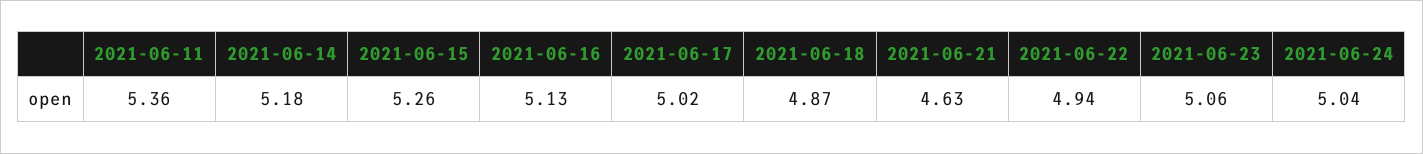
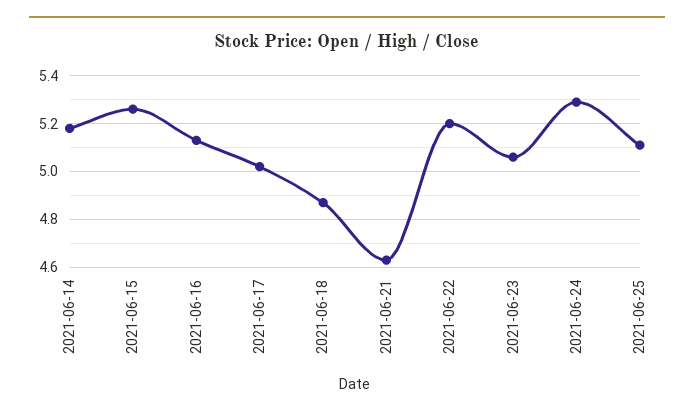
2021-06-11: 5.36 -> none
2021-06-22: 4.94 -> 5.2
2021-06-24: 5.04 -> 5.3
2021-06-25: none -> 5.1

